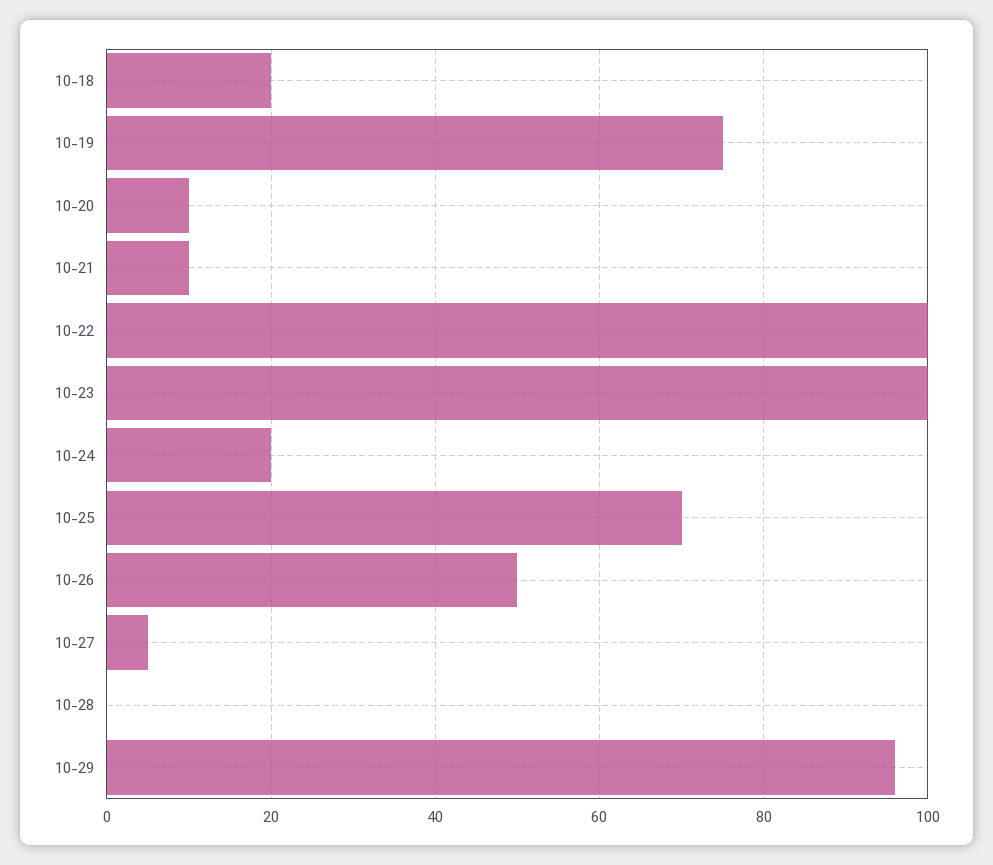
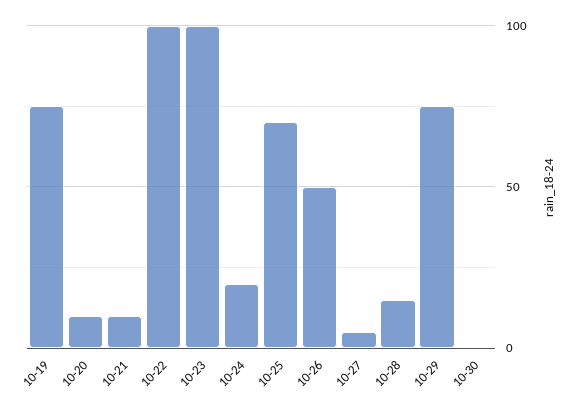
10-18: 20 -> none
10-28: 0 -> 15
10-29: 95 -> 75
10-30: none -> 0

